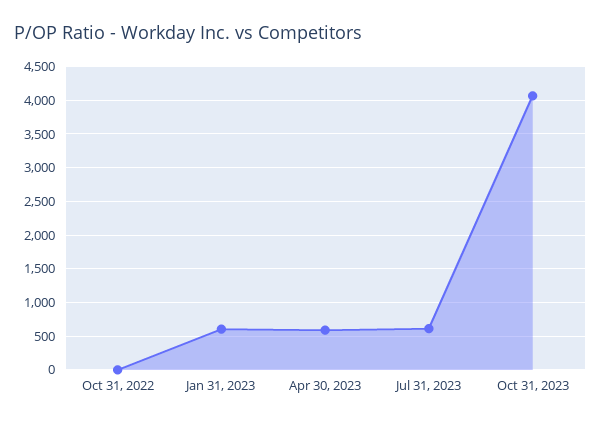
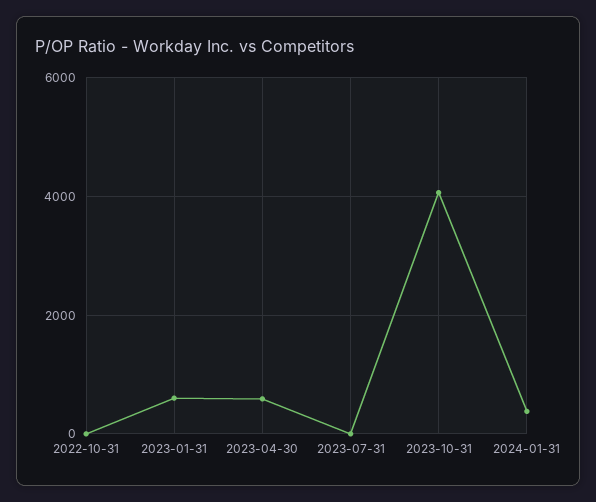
Jul 31, 2023: 600 -> 0
2024-01-31: none -> 400

